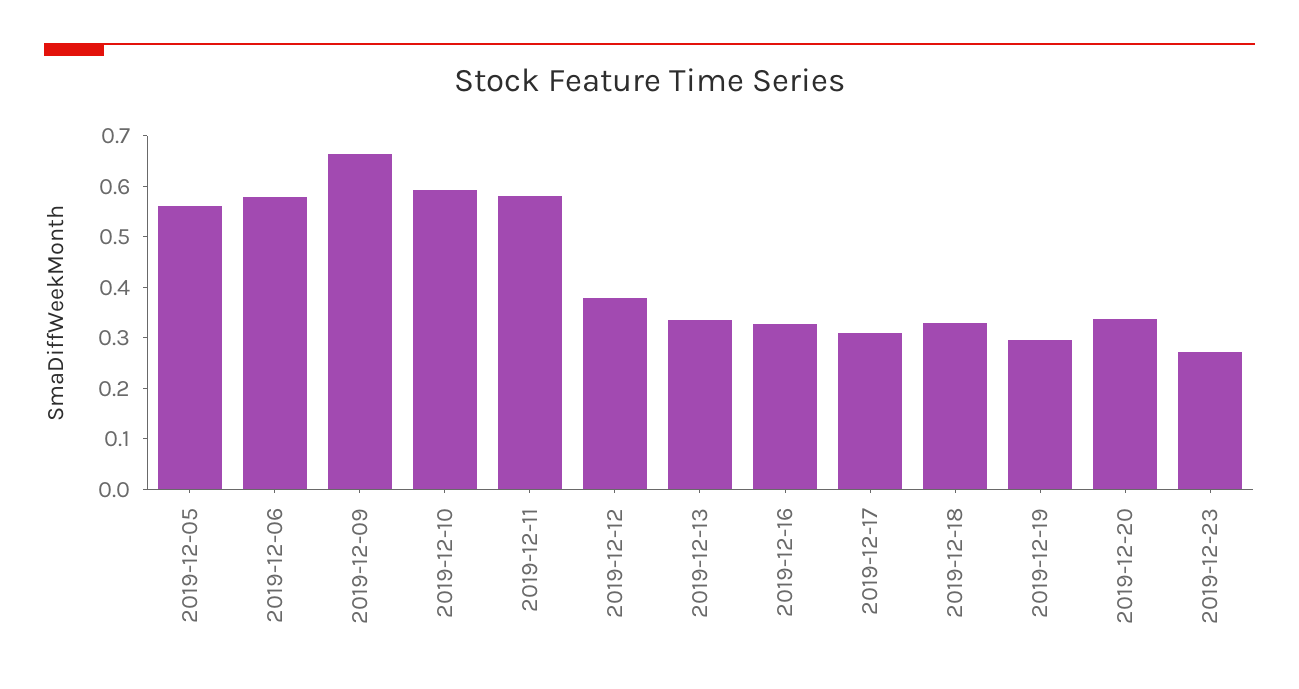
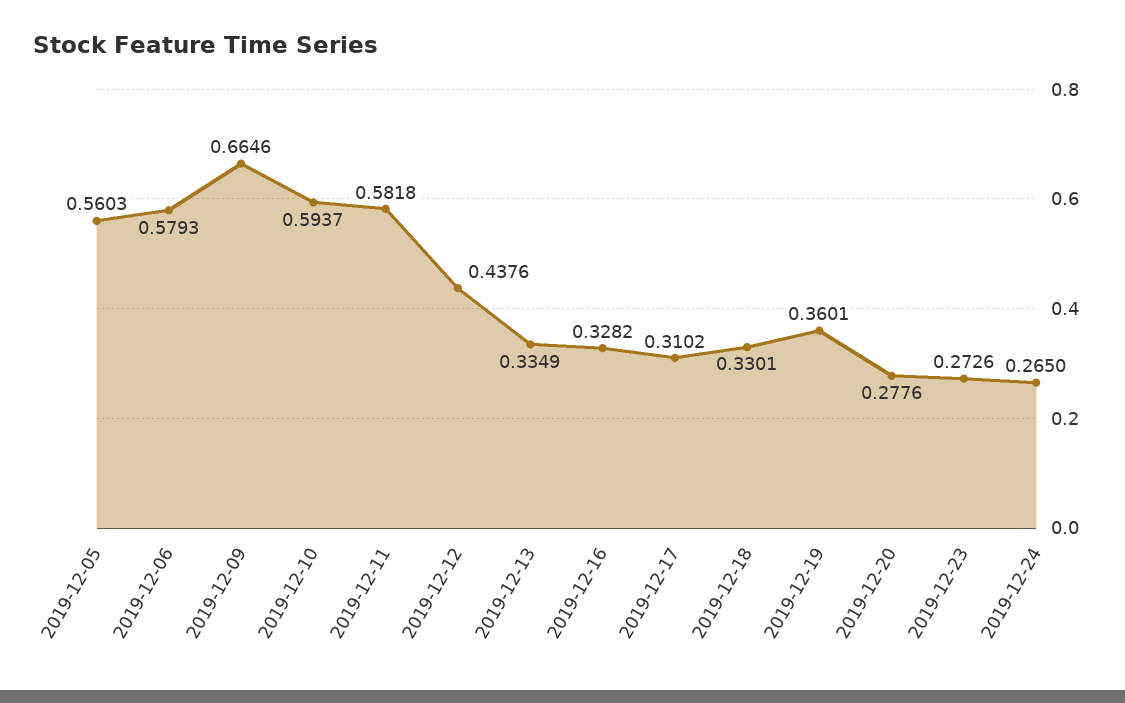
2019-12-12: 0.38 -> 0.4376
2019-12-19: 0.3 -> 0.3601
2019-12-20: 0.34 -> 0.2776
2019-12-24: none -> 0.265

